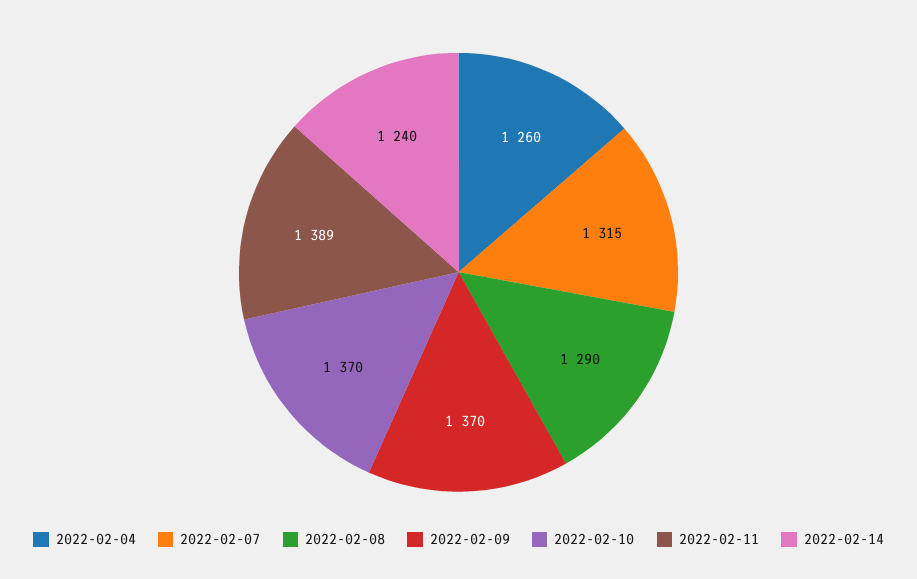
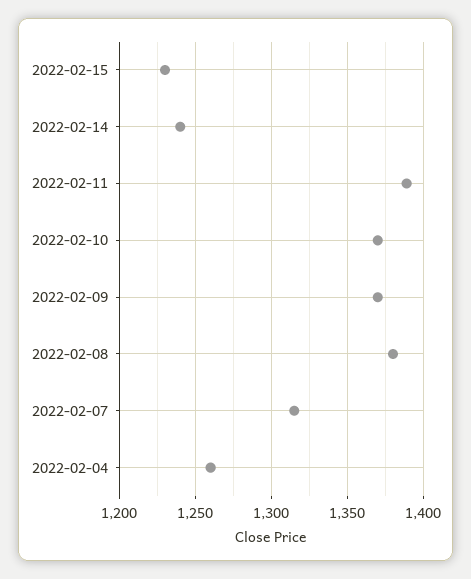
2022-02-08: 1290 -> 1380
2022-02-15: none -> 1230

